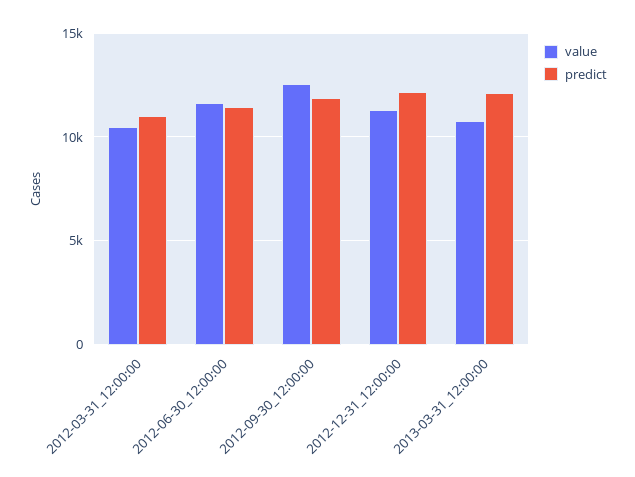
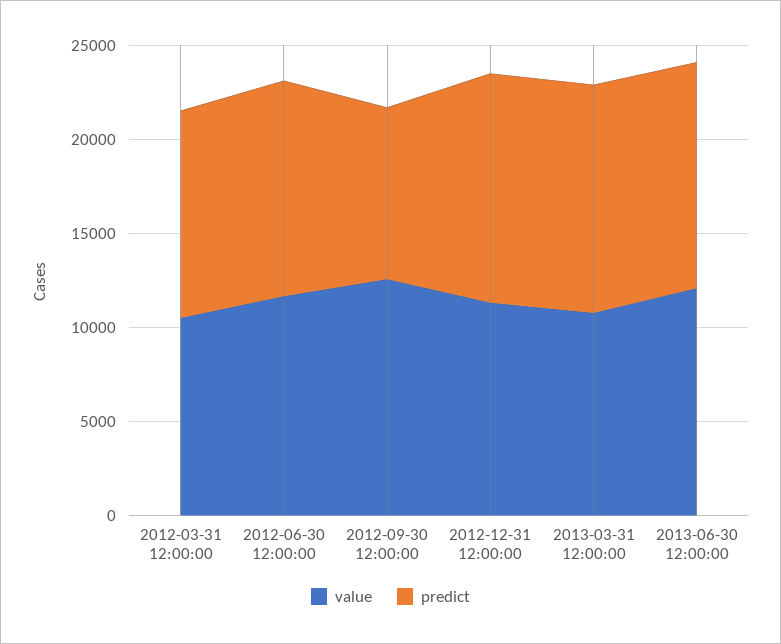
predict, 2012-09-30_12:00:00: 12000 -> 9000
value, 2013-06-30 12:00:00: none -> 12000
predict, 2013-06-30 12:00:00: none -> 12000

